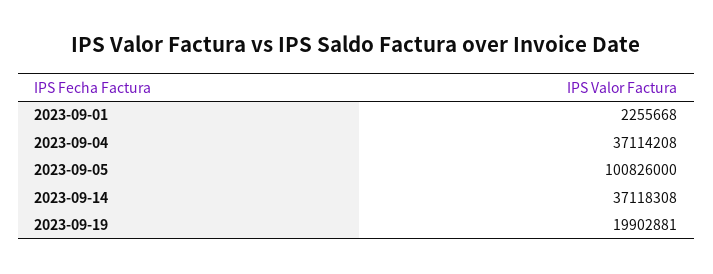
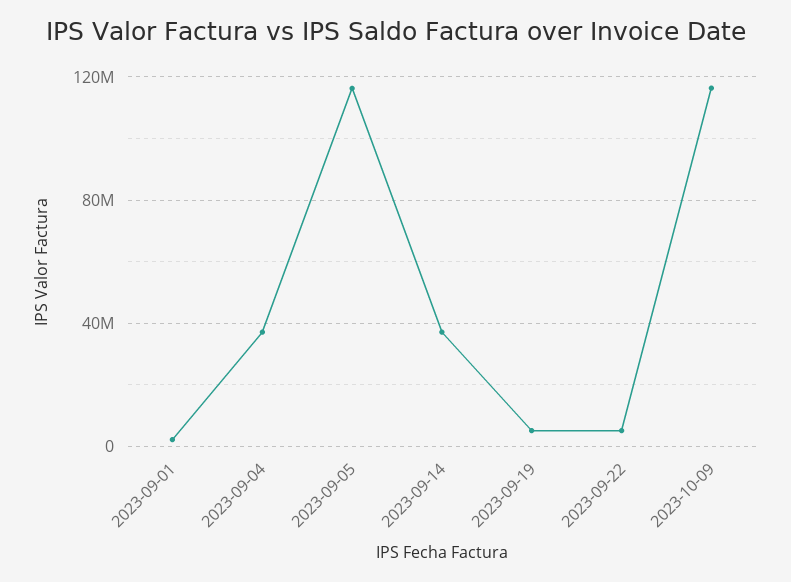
2023-09-05: 100826000 -> 115000000
2023-09-19: 19902881 -> 5000000
2023-09-22: none -> 5000000
2023-10-09: none -> 115000000

